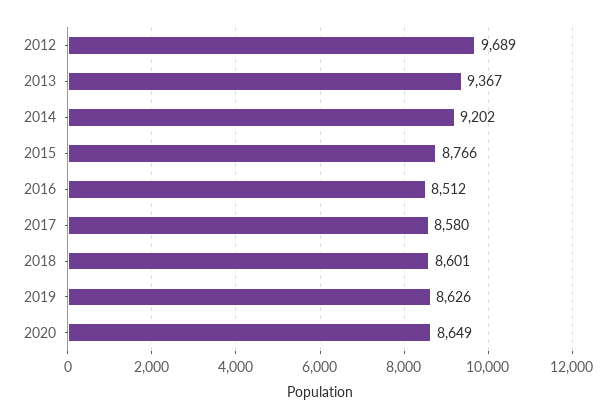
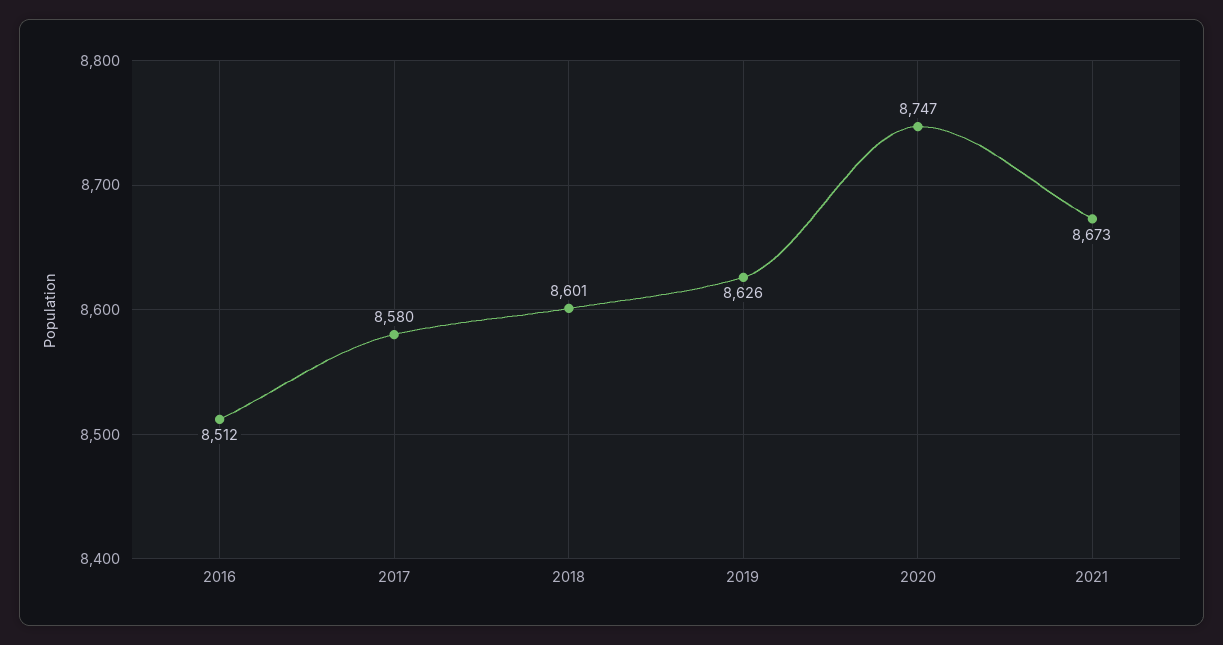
2012: 9689 -> none
2013: 9367 -> none
2014: 9202 -> none
2015: 8766 -> none
2020: 8649 -> 8747
2021: none -> 8673

